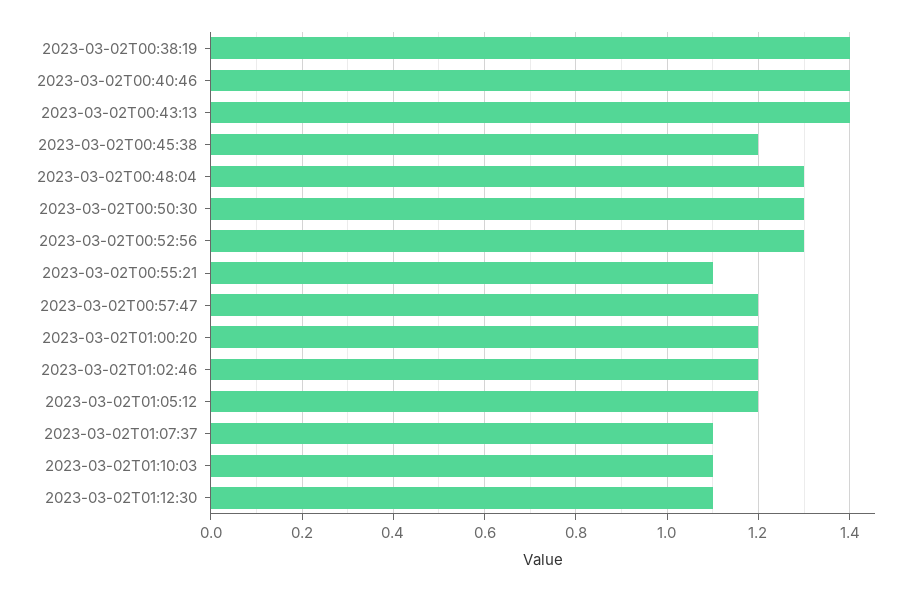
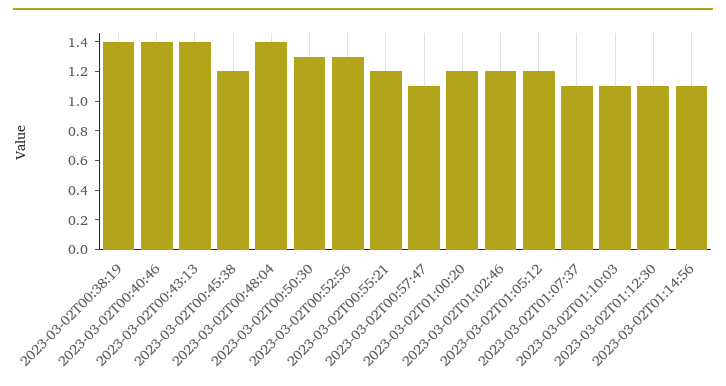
2023-03-02T00:48:04: 1.3 -> 1.4
2023-03-02T00:55:21: 1.1 -> 1.2
2023-03-02T00:57:47: 1.2 -> 1.1
2023-03-02T01:14:56: none -> 1.1

